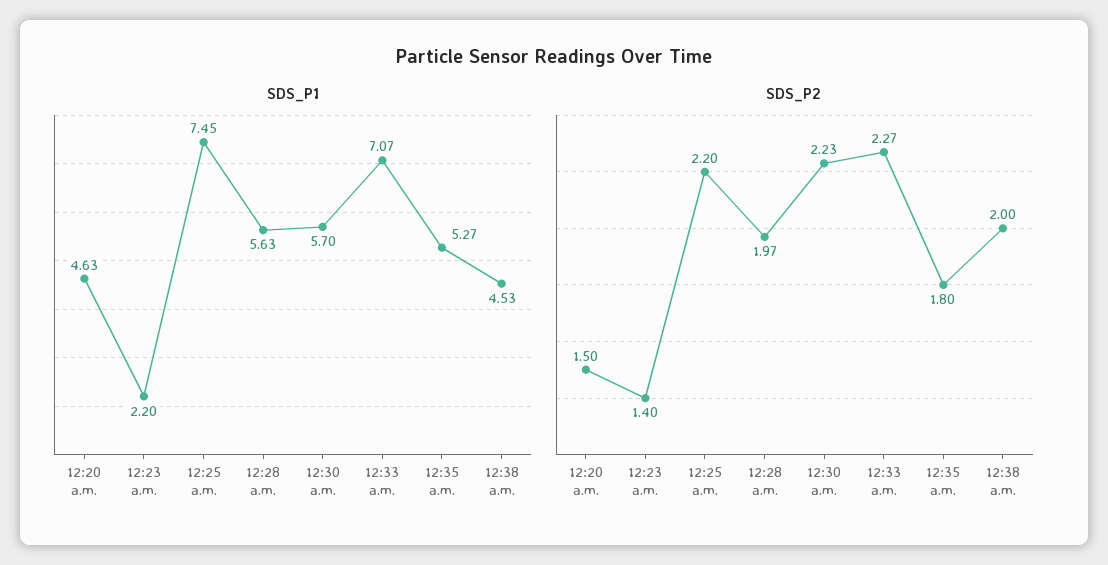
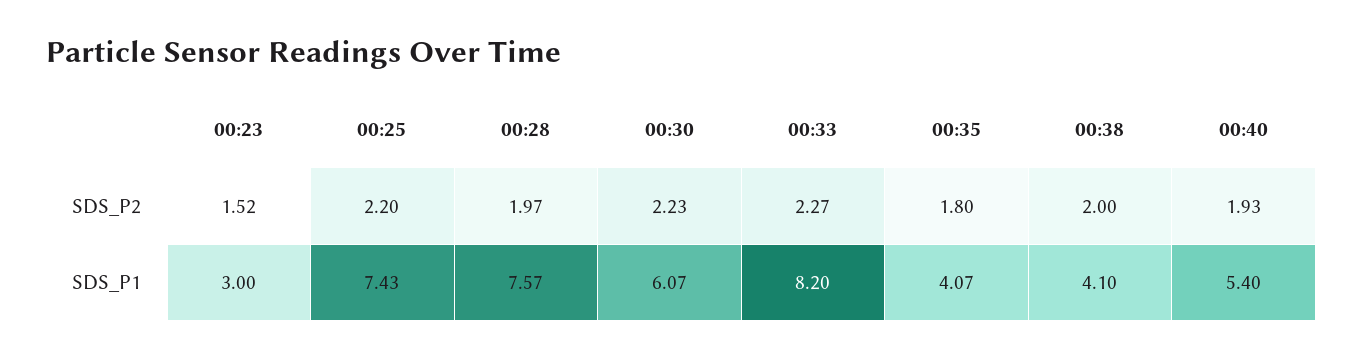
SDS_P1, 12:20 a.m.: 4.63 -> none
SDS_P1, 12:23 a.m.: 2.2 -> 3
SDS_P1, 12:25 a.m.: 7.45 -> 7.43
SDS_P1, 12:28 a.m.: 5.63 -> 7.57
SDS_P1, 12:30 a.m.: 5.7 -> 6.07
SDS_P1, 12:33 a.m.: 7.07 -> 8.2
SDS_P1, 12:35 a.m.: 5.27 -> 4.07
SDS_P1, 12:38 a.m.: 4.53 -> 4.1
SDS_P2, 12:20 a.m.: 1.5 -> none
SDS_P2, 12:23 a.m.: 1.4 -> 1.52
SDS_P2, 00:40: none -> 1.93
SDS_P1, 00:40: none -> 5.4

